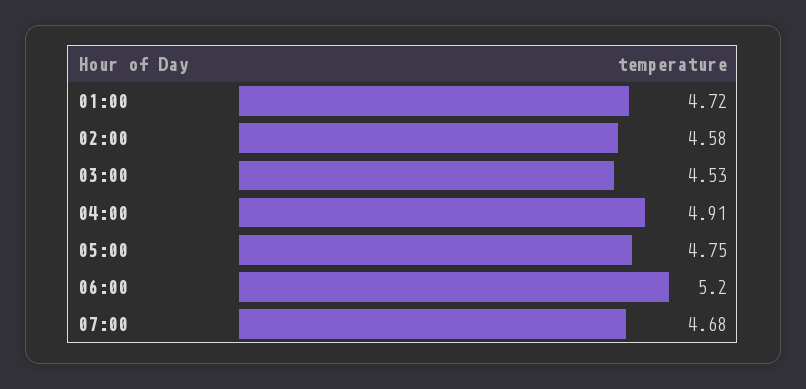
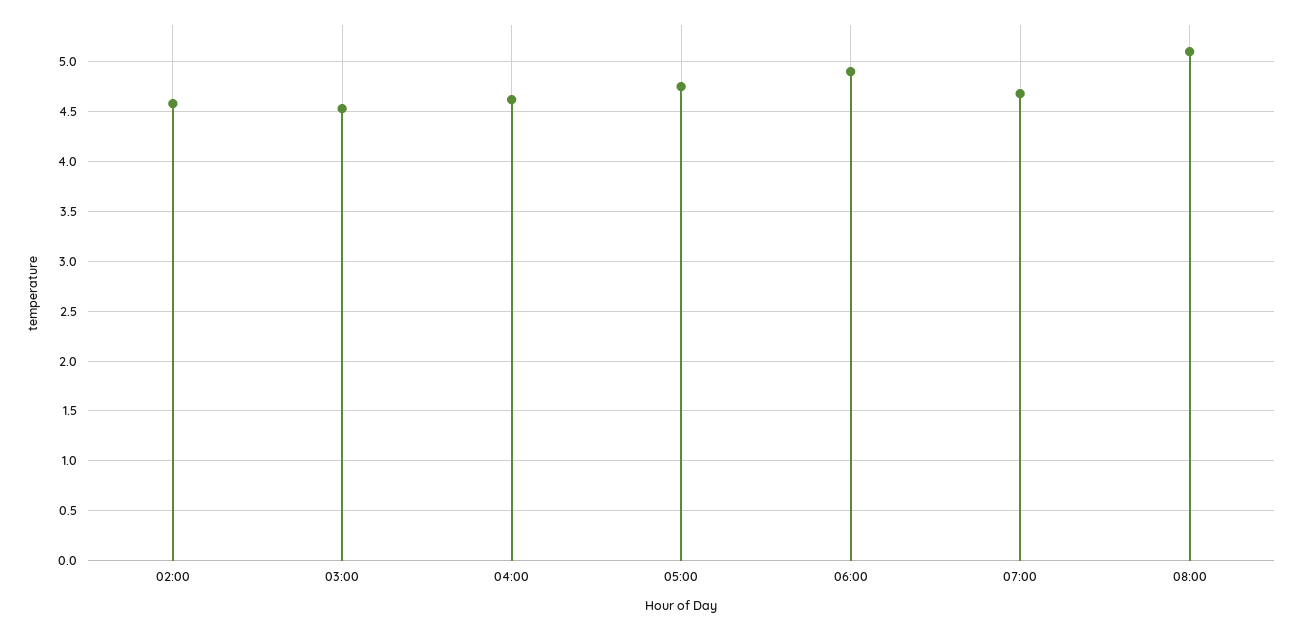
01:00: 4.72 -> none
04:00: 4.91 -> 4.6
06:00: 5.2 -> 4.9
08:00: none -> 5.1

